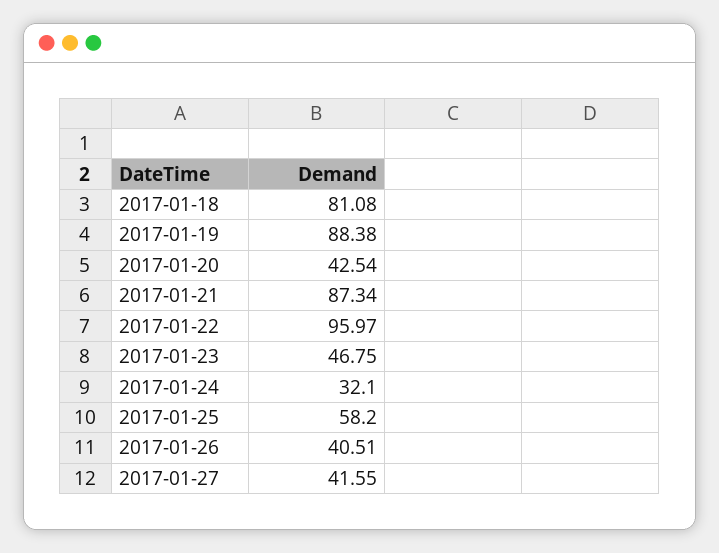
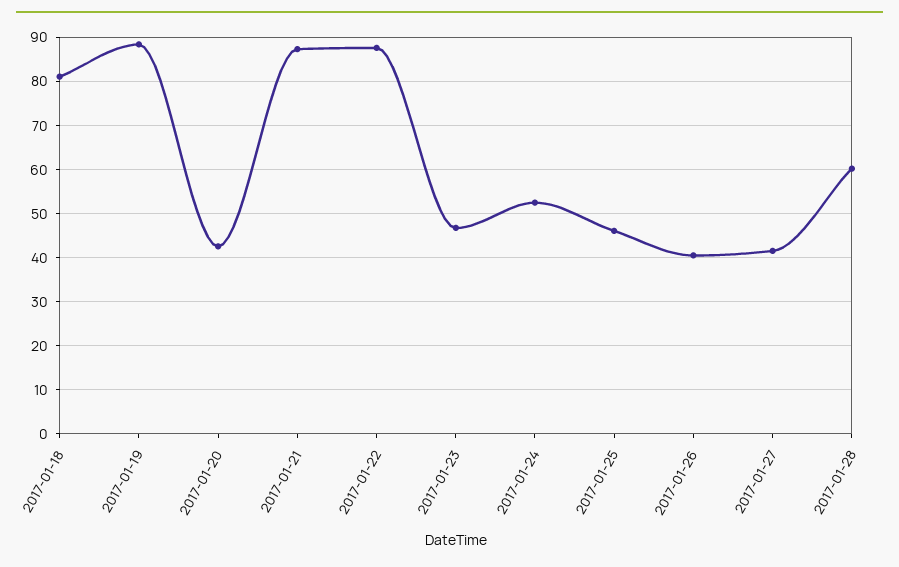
2017-01-22: 95.97 -> 88
2017-01-24: 32.1 -> 52
2017-01-25: 58.2 -> 46
2017-01-28: none -> 60

